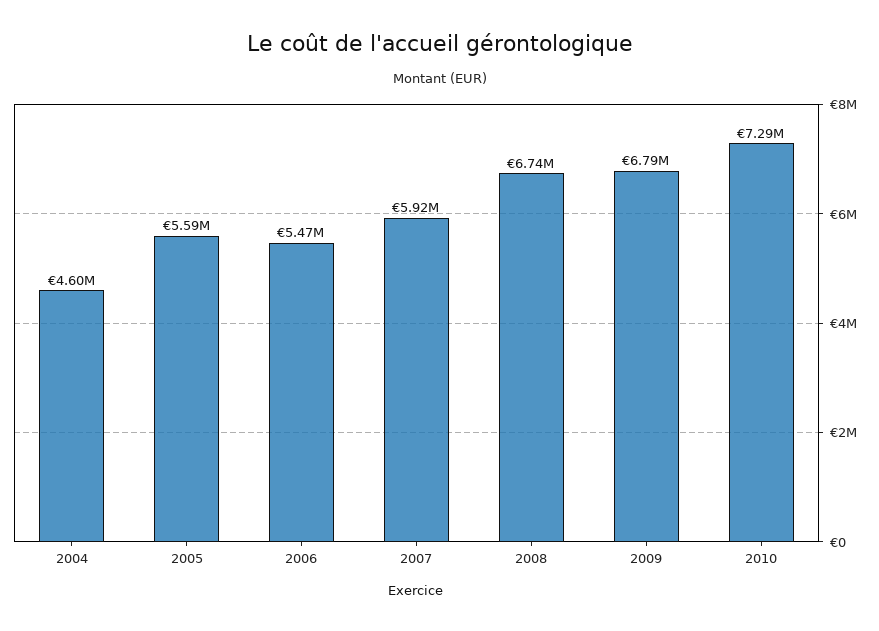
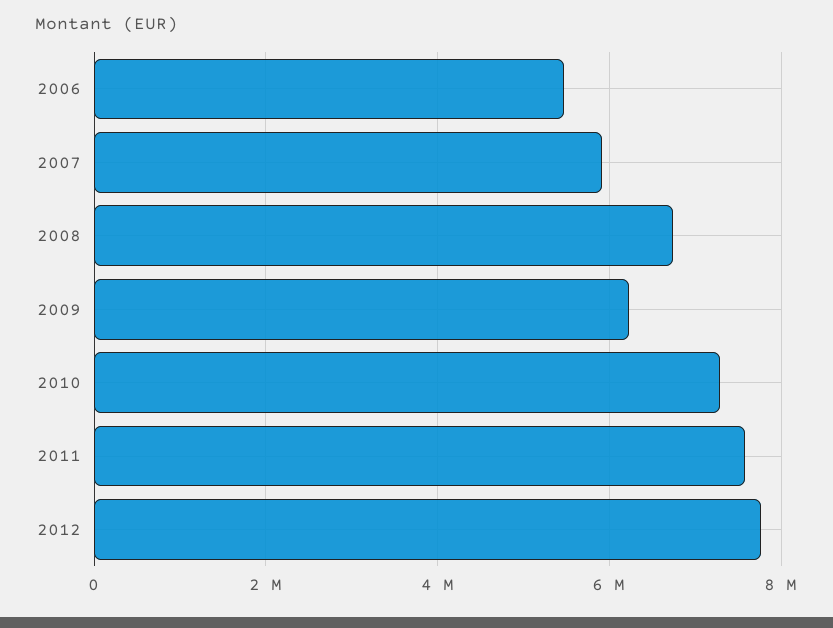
2004: 4600000 -> none
2005: 5590000 -> none
2009: 6790000 -> 6200000
2011: none -> 7600000
2012: none -> 7800000

